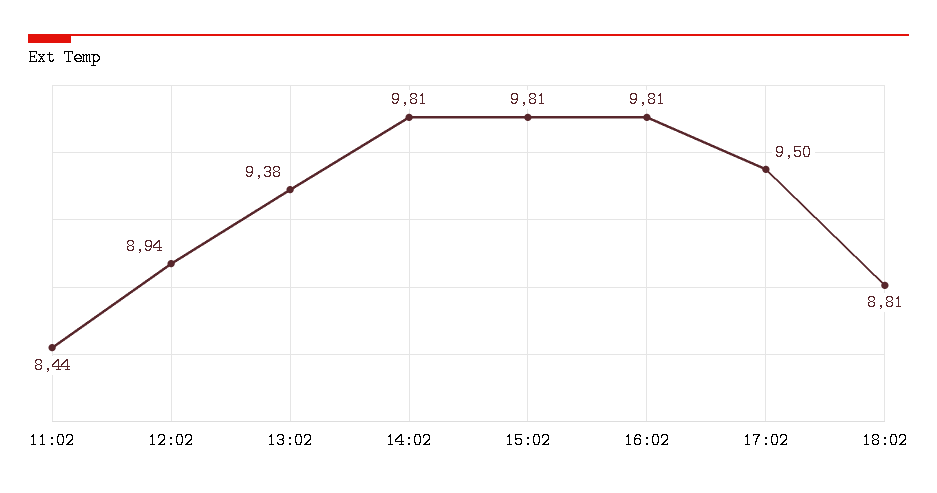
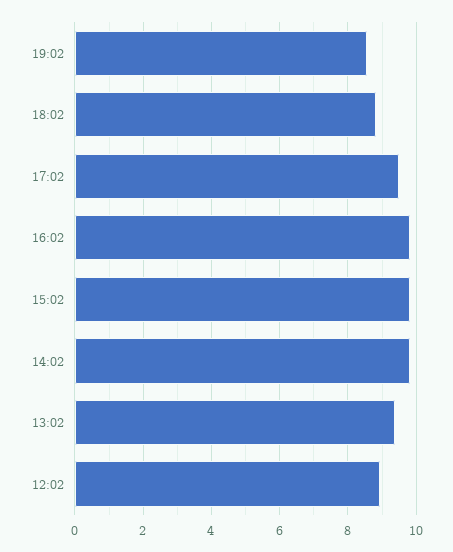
11:02: 8.44 -> none
19:02: none -> 8.6

